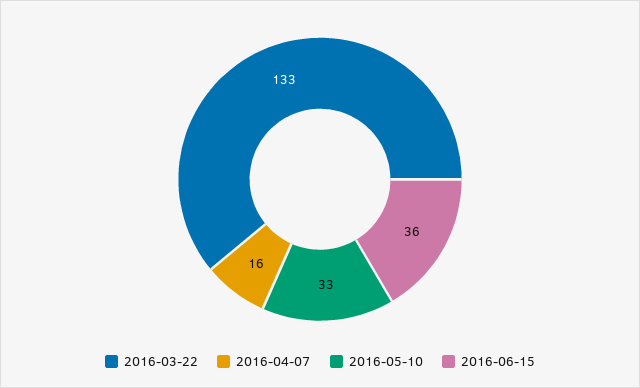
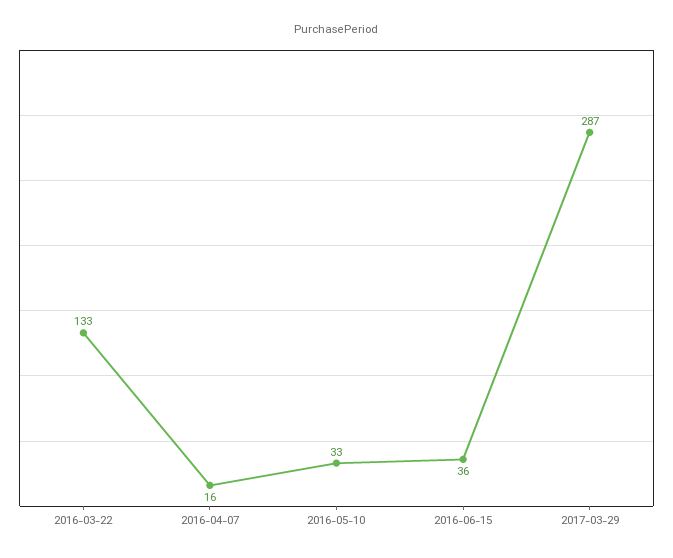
2017-03-29: none -> 287

